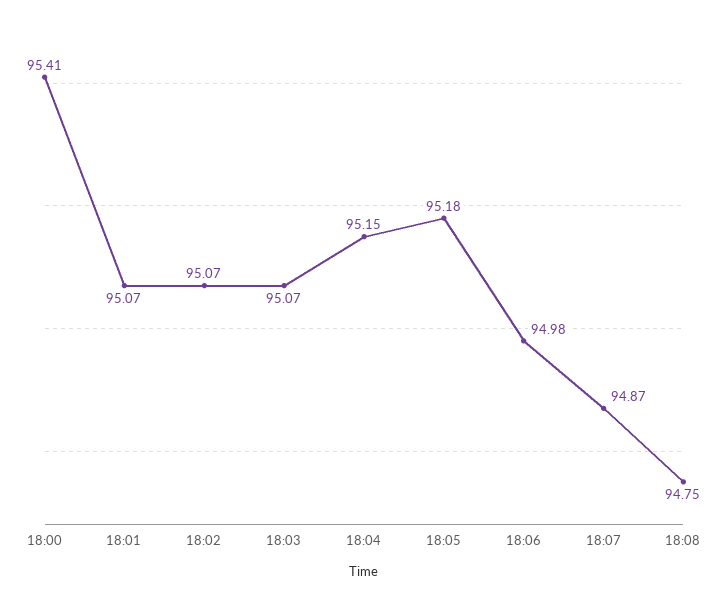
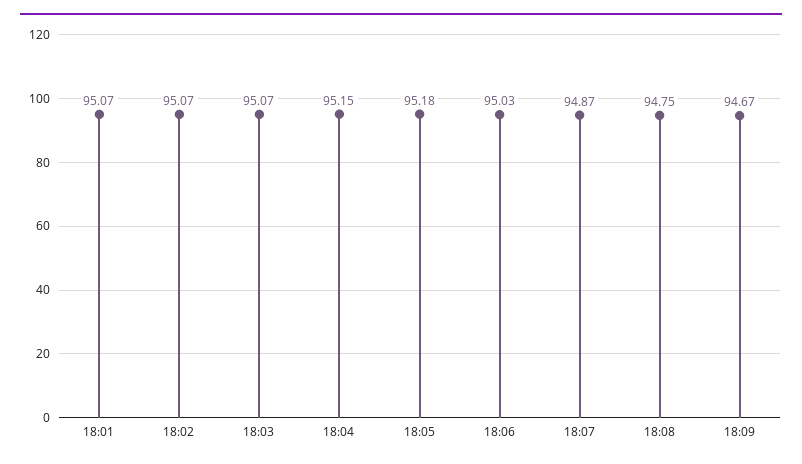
18:00: 95.41 -> none
18:06: 94.98 -> 95.03
18:09: none -> 94.67

